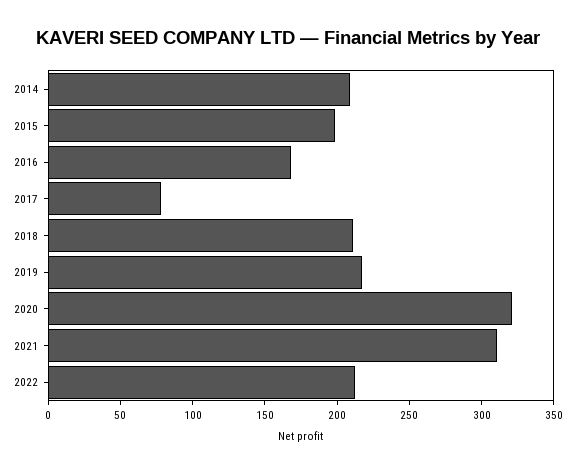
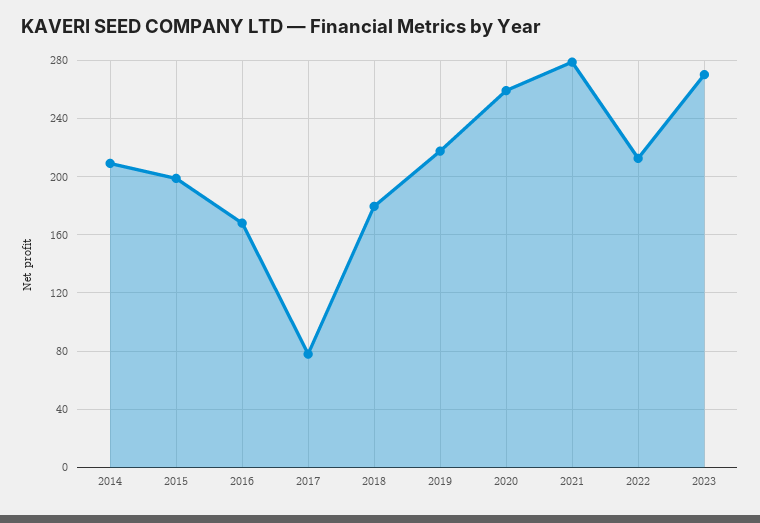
2018: 210 -> 180
2020: 320 -> 260
2021: 310 -> 280
2023: none -> 270

